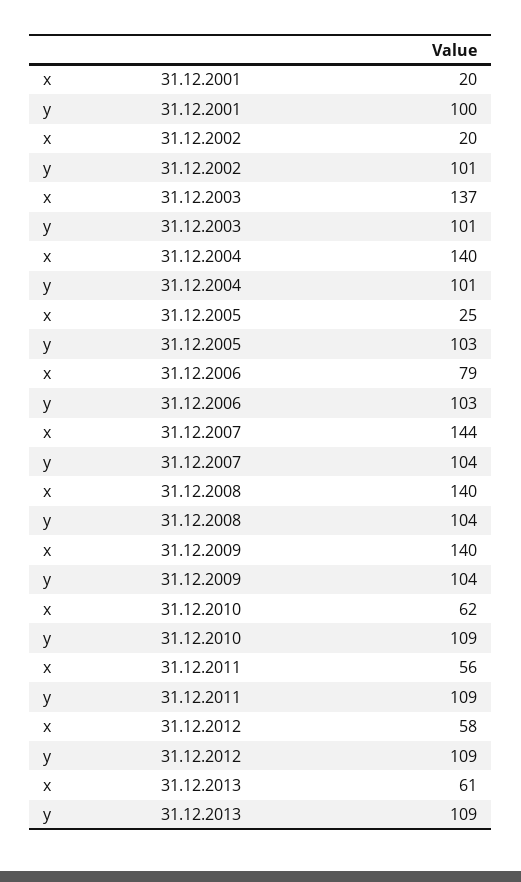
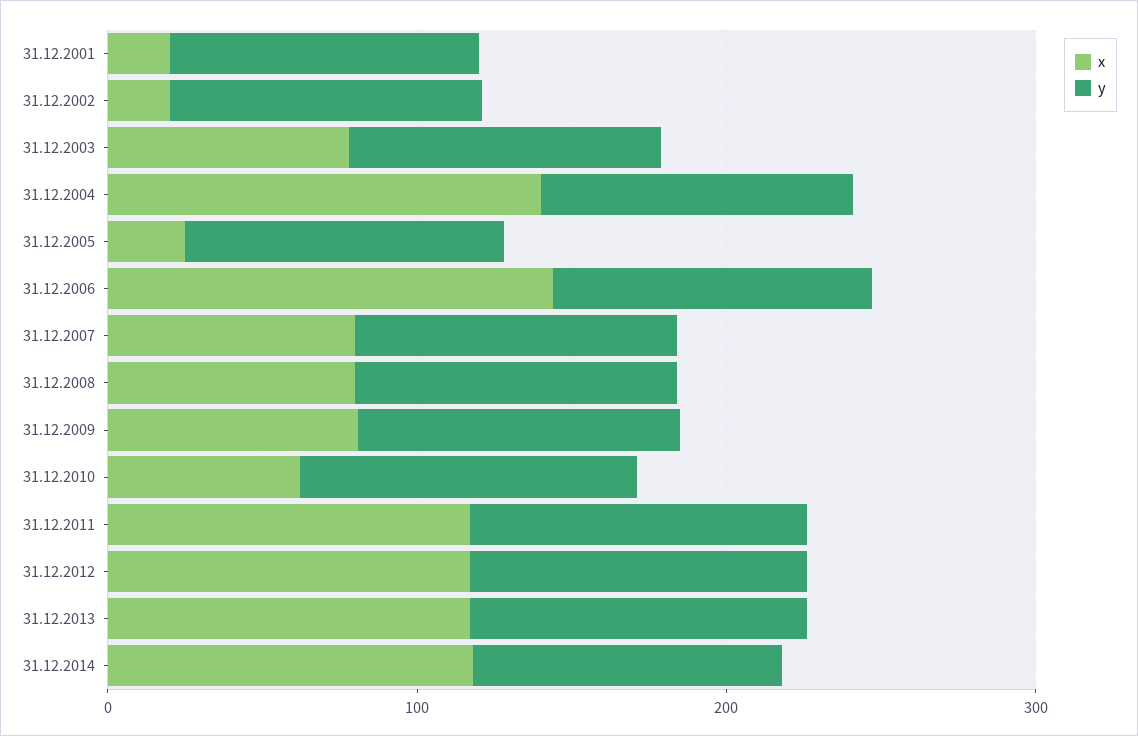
x, 31.12.2003: 137 -> 80
x, 31.12.2006: 79 -> 140
x, 31.12.2007: 144 -> 80
x, 31.12.2008: 140 -> 80
x, 31.12.2009: 140 -> 80
x, 31.12.2011: 56 -> 120
x, 31.12.2012: 58 -> 120
x, 31.12.2013: 61 -> 120
x, 31.12.2014: none -> 120
y, 31.12.2014: none -> 100

